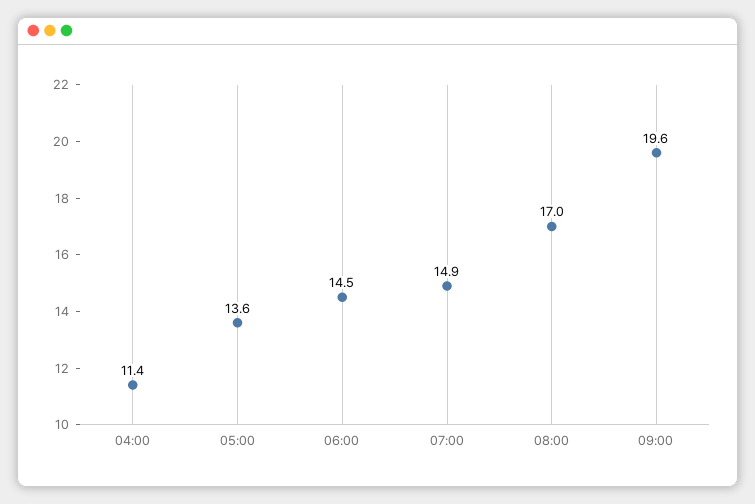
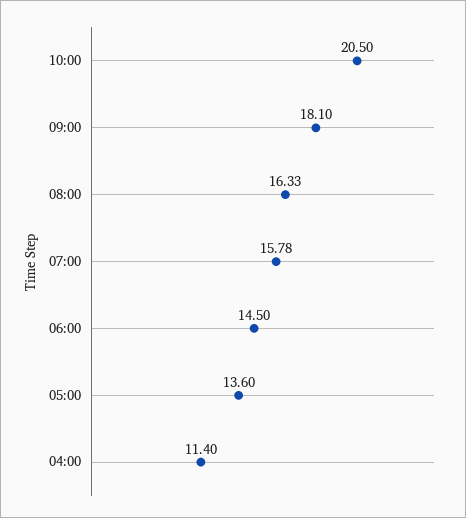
07:00: 14.9 -> 15.78
08:00: 17 -> 16.33
09:00: 19.6 -> 18.1
10:00: none -> 20.5

